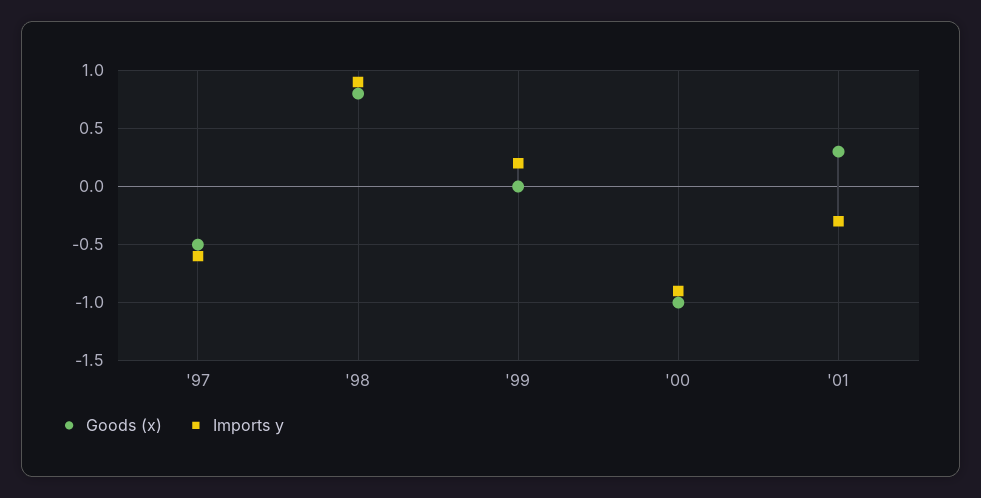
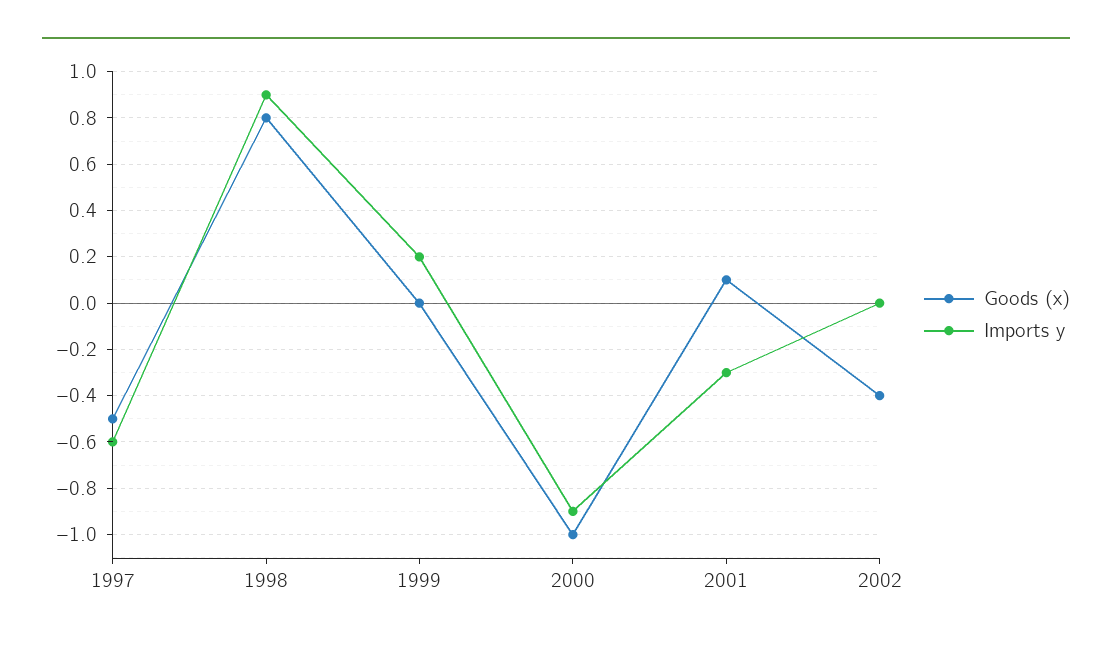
Goods (x), '01: 0.3 -> 0.1
Goods (x), 2002: none -> -0.4
Imports y, 2002: none -> 0

